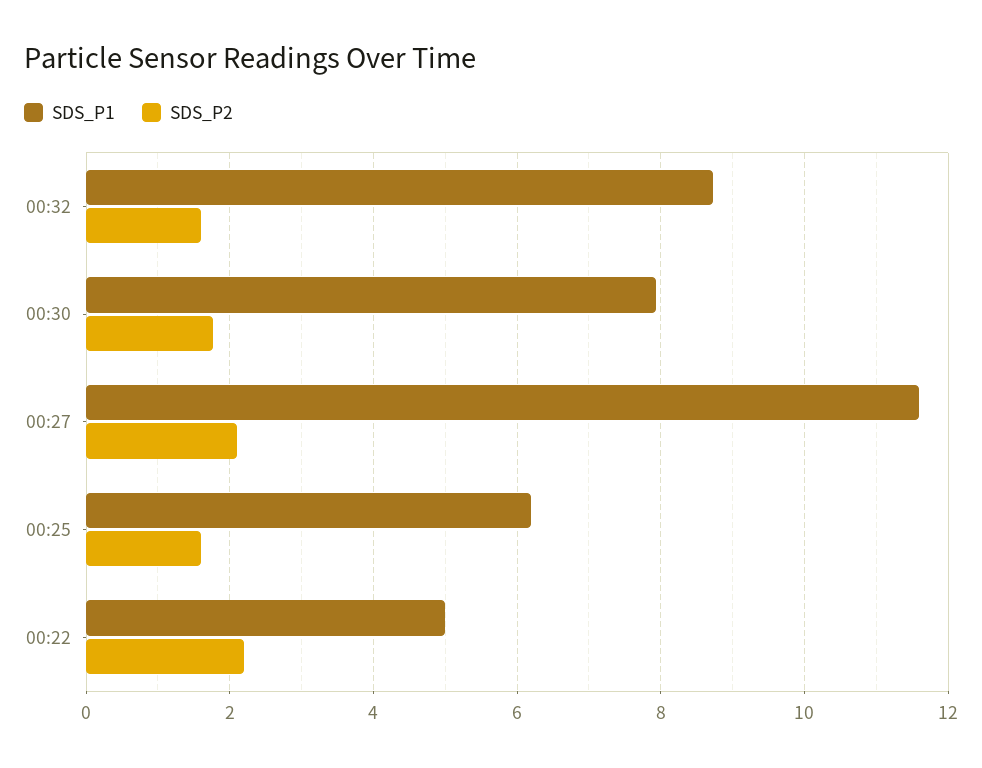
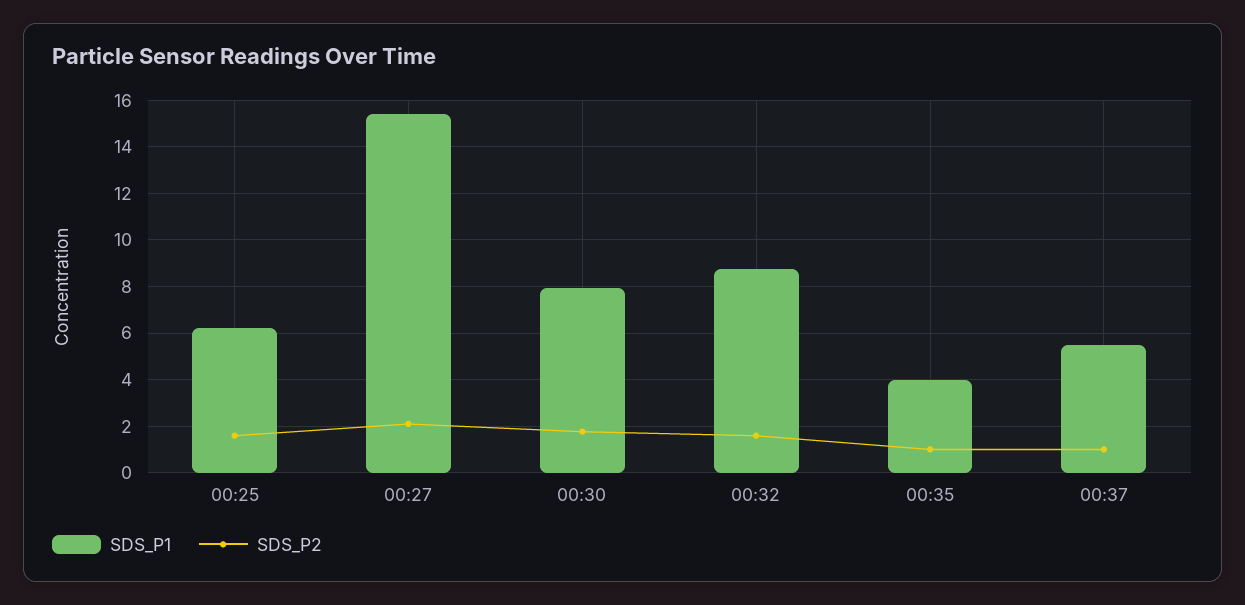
SDS_P1, 00:27: 11.6 -> 15.5
SDS_P1, 00:22: 5 -> none
SDS_P2, 00:22: 2.2 -> none
SDS_P1, 00:35: none -> 4
SDS_P2, 00:35: none -> 1
SDS_P1, 00:37: none -> 5.5
SDS_P2, 00:37: none -> 1

